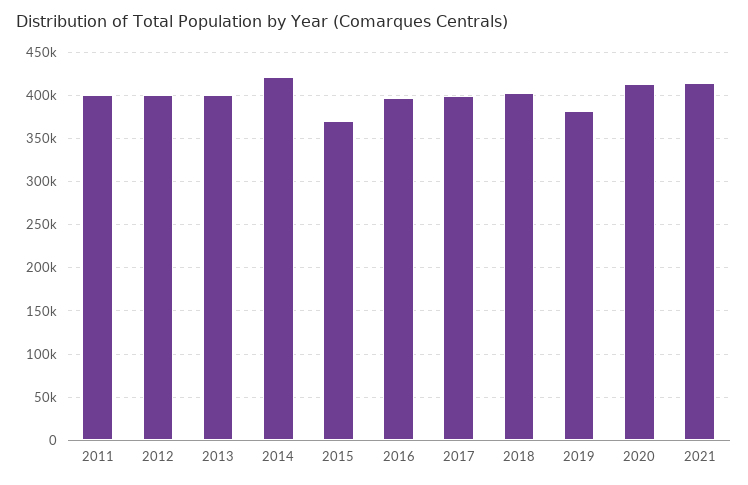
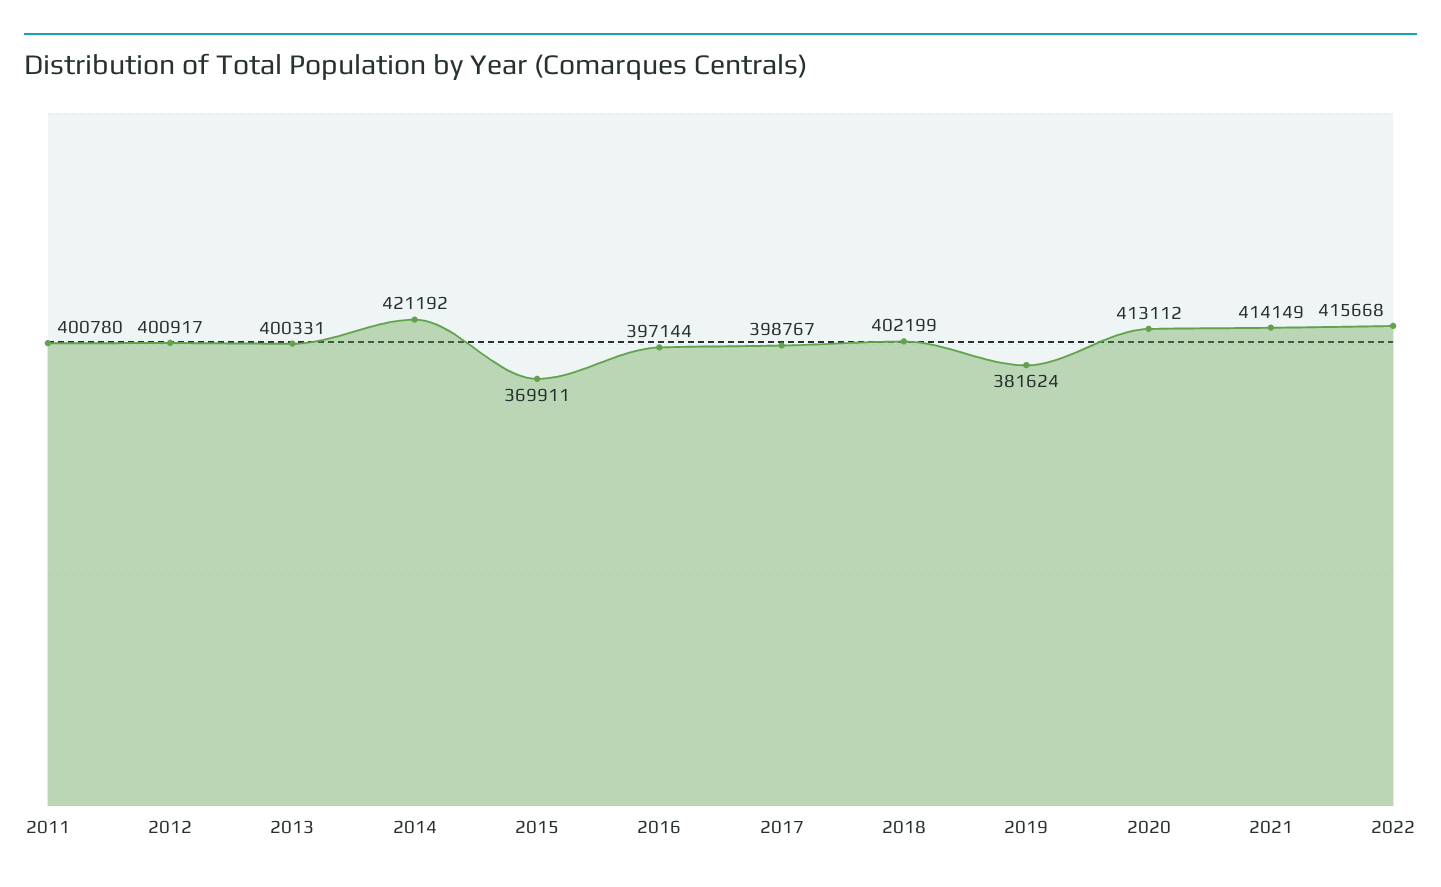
2022: none -> 415668

